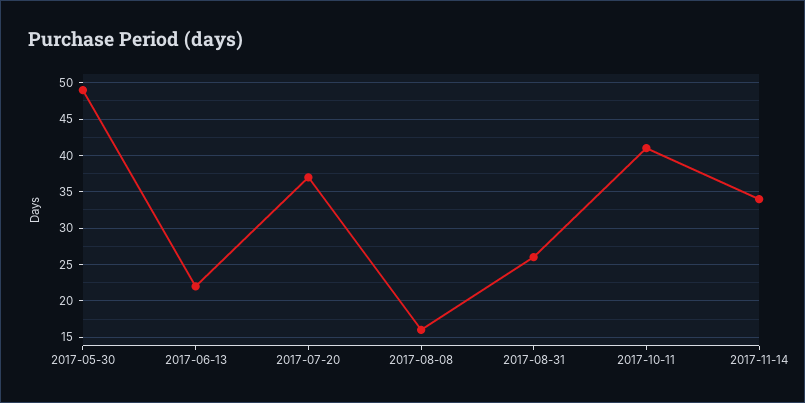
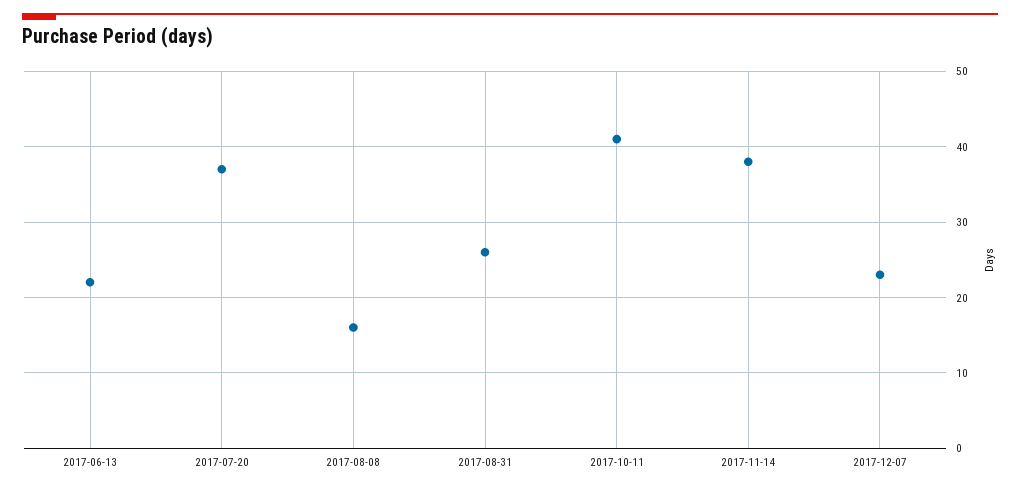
2017-05-30: 49 -> none
2017-11-14: 34 -> 38
2017-12-07: none -> 23

